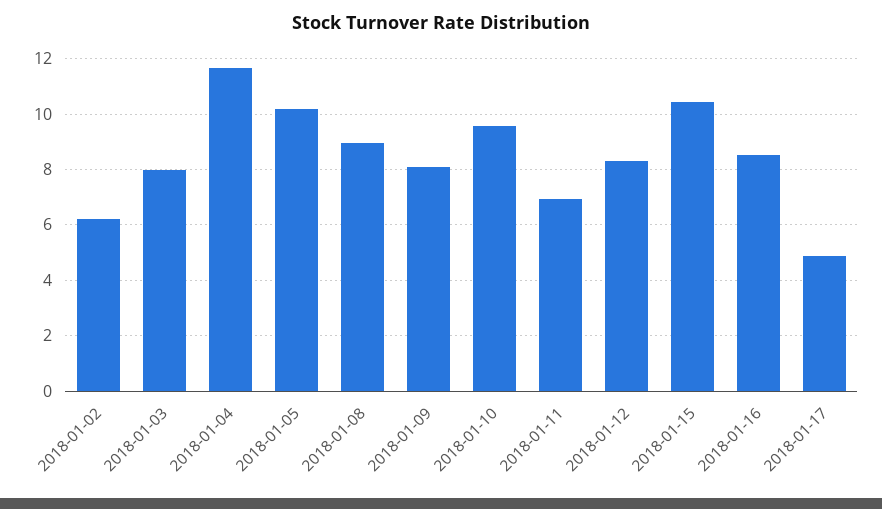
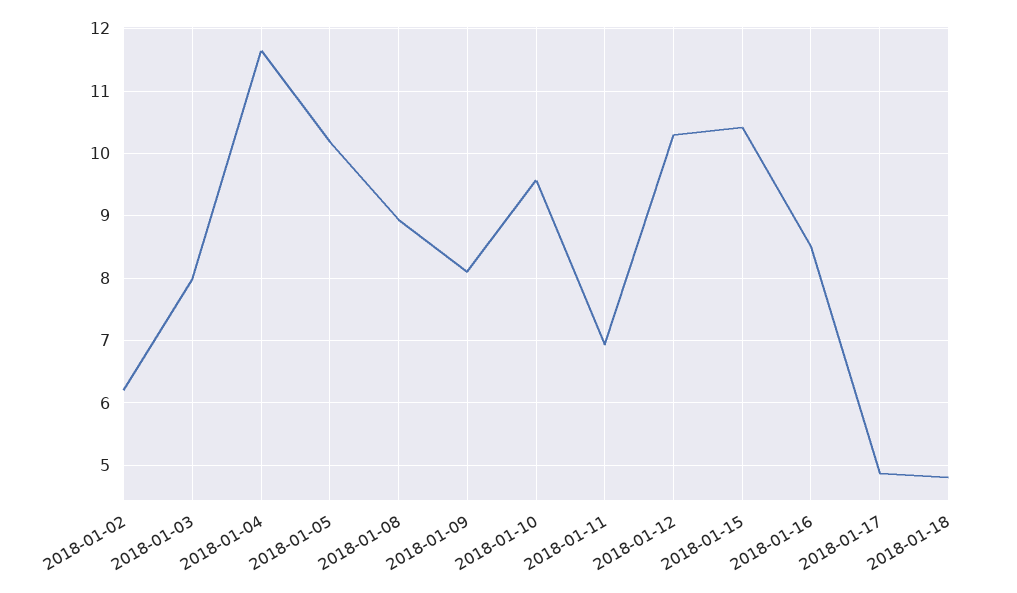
2018-01-12: 8.25 -> 10.3
2018-01-18: none -> 4.8

